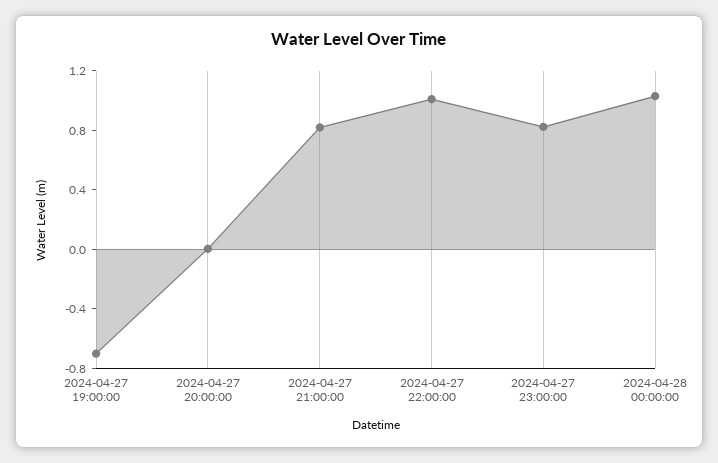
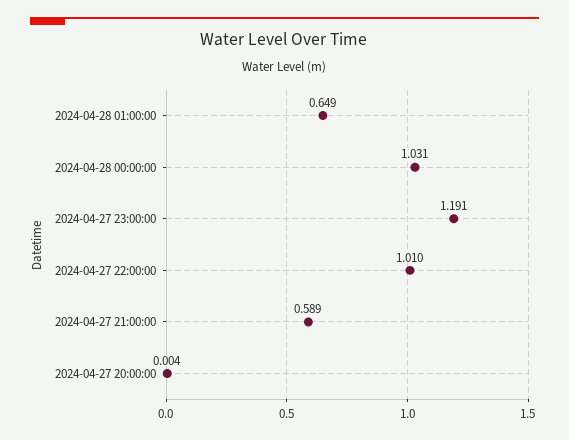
2024-04-27 19:00:00: -0.7 -> none
2024-04-27 21:00:00: 0.8 -> 0.589
2024-04-27 23:00:00: 0.8 -> 1.191
2024-04-28 01:00:00: none -> 0.649

